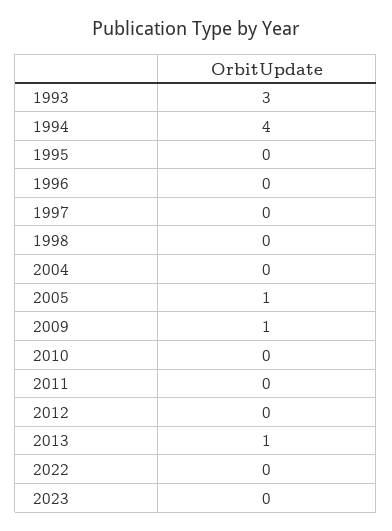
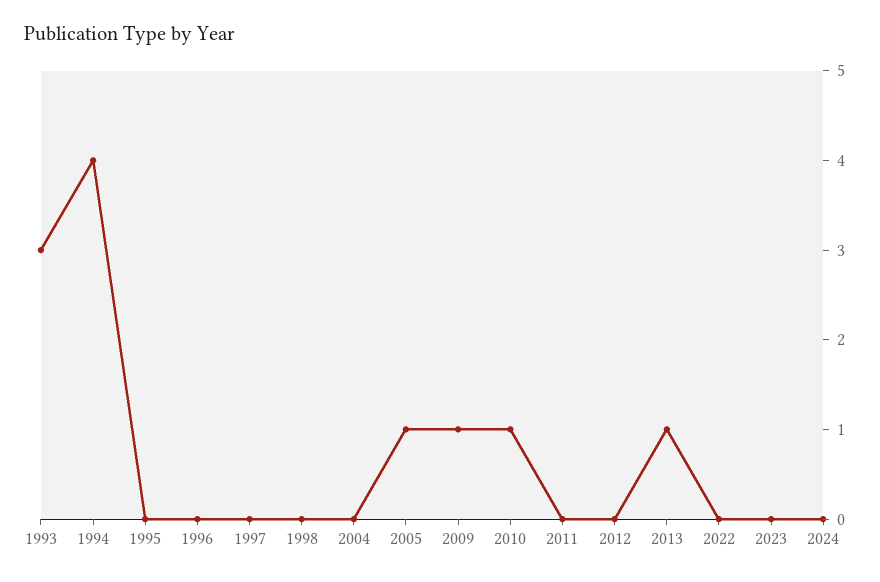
2010: 0 -> 1
2024: none -> 0

